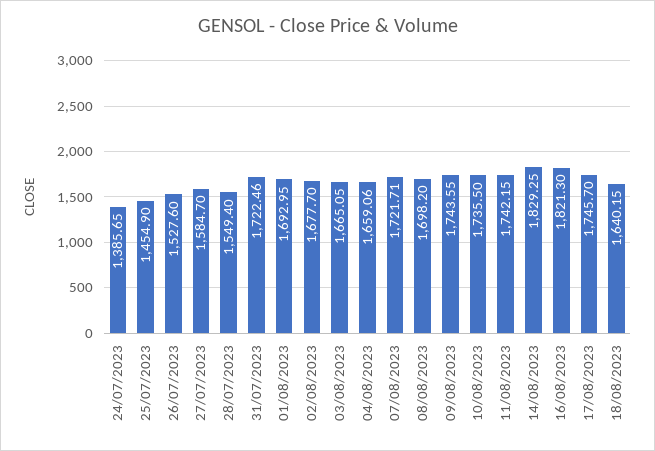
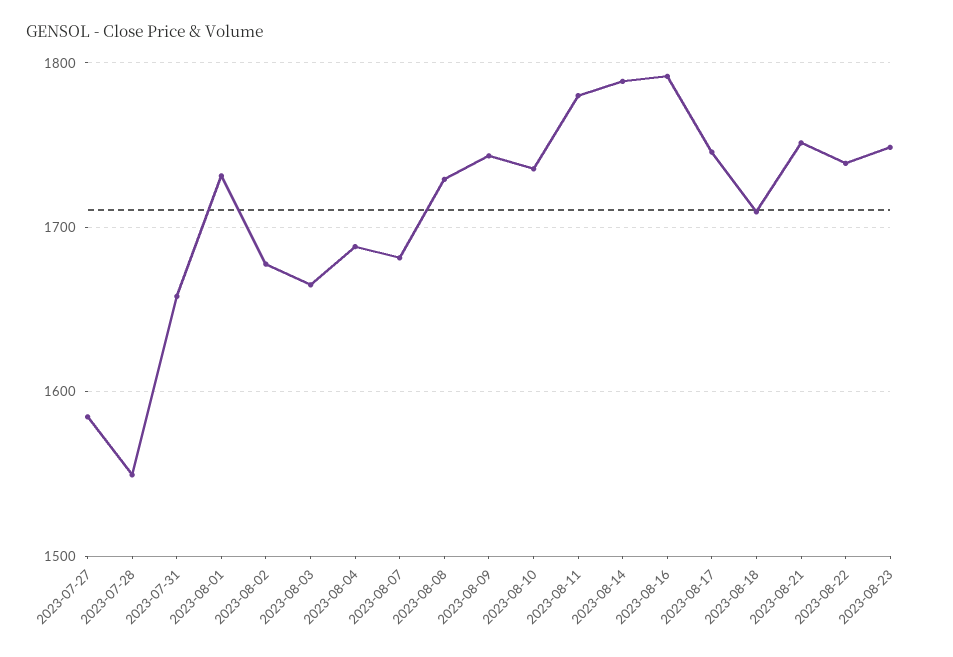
24/07/2023: 1385.65 -> none
25/07/2023: 1454.9 -> none
26/07/2023: 1527.6 -> none
31/07/2023: 1722.46 -> 1660
01/08/2023: 1692.95 -> 1730
04/08/2023: 1659.06 -> 1690
07/08/2023: 1721.71 -> 1680
08/08/2023: 1698.2 -> 1730
11/08/2023: 1742.15 -> 1780
14/08/2023: 1829.25 -> 1790
16/08/2023: 1821.3 -> 1790
18/08/2023: 1640.15 -> 1710
2023-08-21: none -> 1750
2023-08-22: none -> 1740
2023-08-23: none -> 1750

